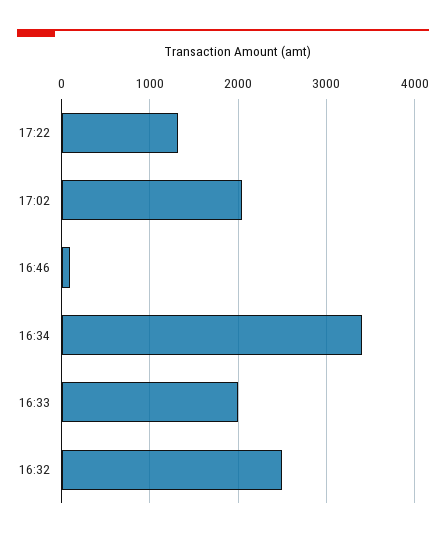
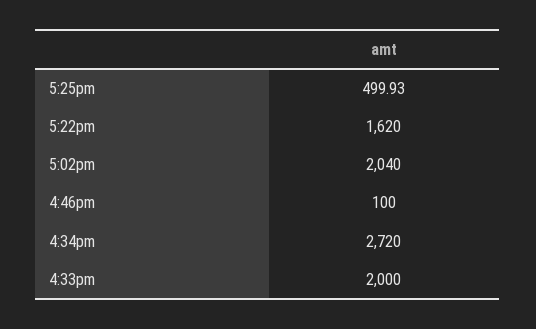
17:22: 1300 -> 1620
16:34: 3400 -> 2720
16:32: 2500 -> none
5:25pm: none -> 499.93

